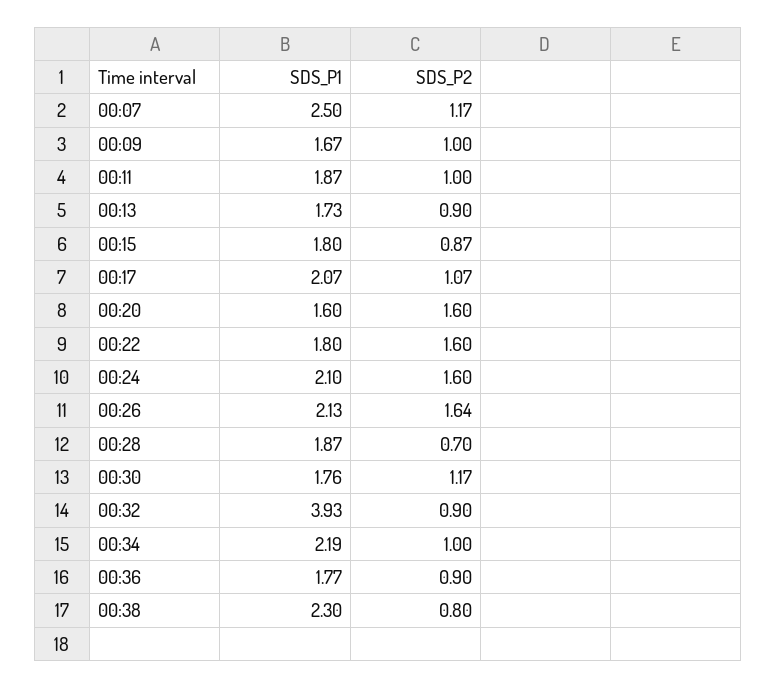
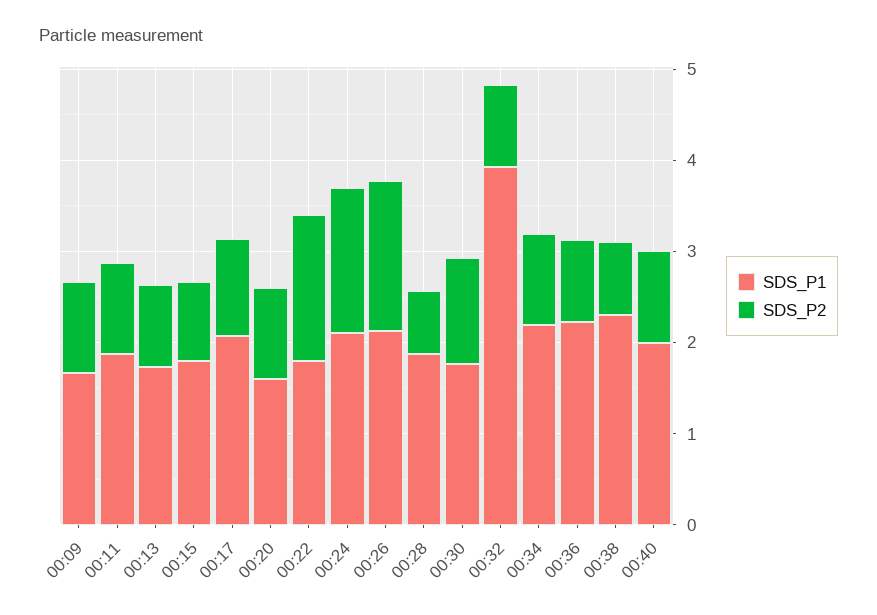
SDS_P1, 00:07: 2.5 -> none
SDS_P2, 00:07: 1.17 -> none
SDS_P2, 00:20: 1.6 -> 1
SDS_P1, 00:36: 1.77 -> 2.2
SDS_P1, 00:40: none -> 2
SDS_P2, 00:40: none -> 1

